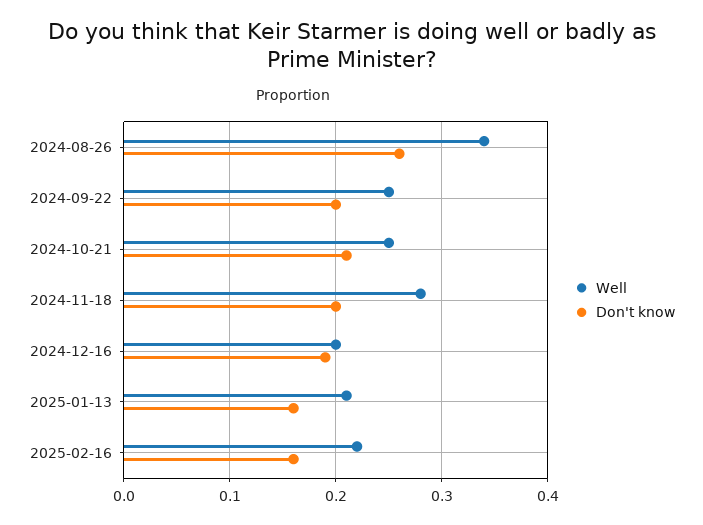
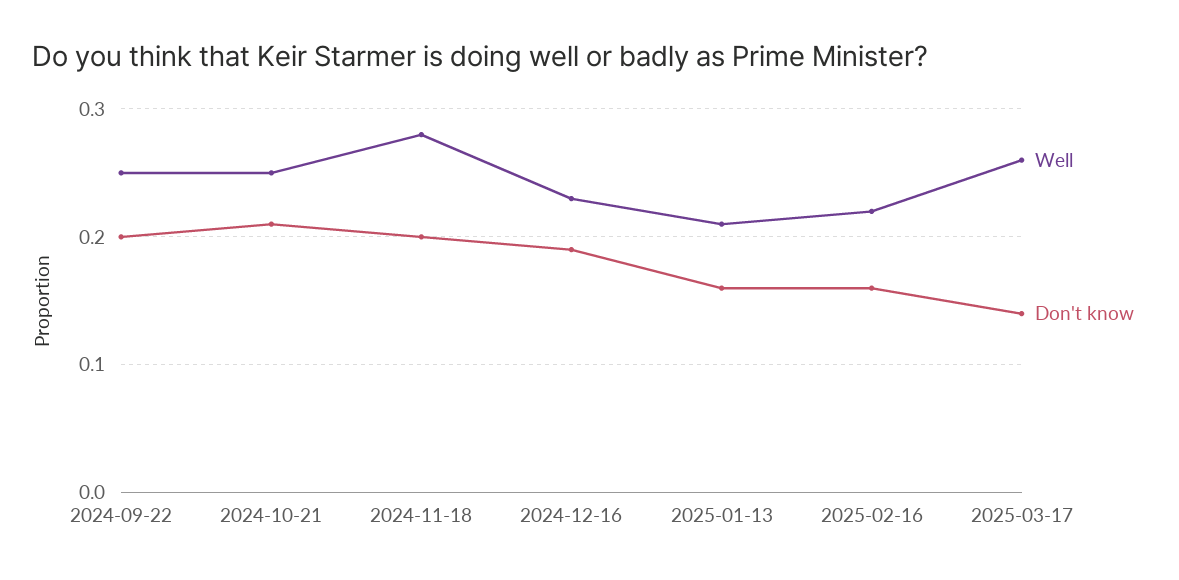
Well, 2024-08-26: 0.34 -> none
Don't know, 2024-08-26: 0.26 -> none
Well, 2024-12-16: 0.2 -> 0.23
Well, 2025-03-17: none -> 0.26
Don't know, 2025-03-17: none -> 0.14

